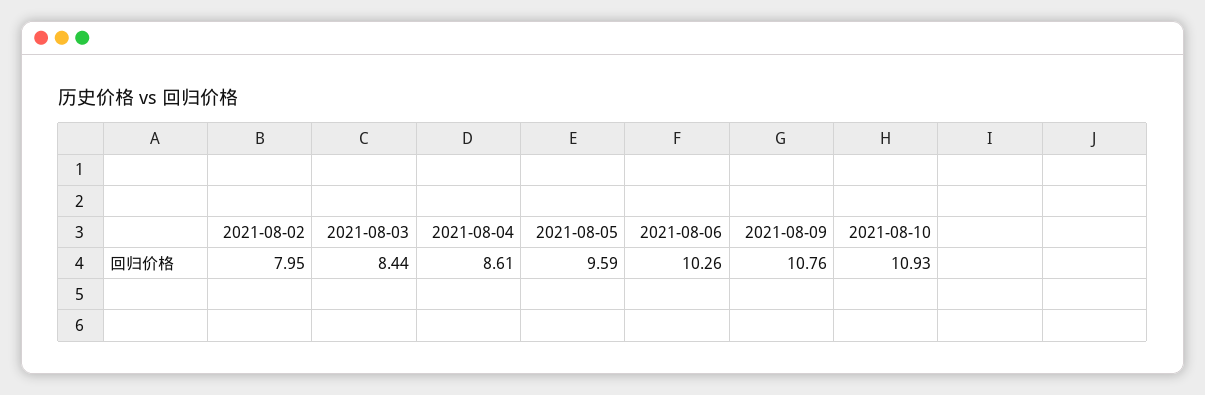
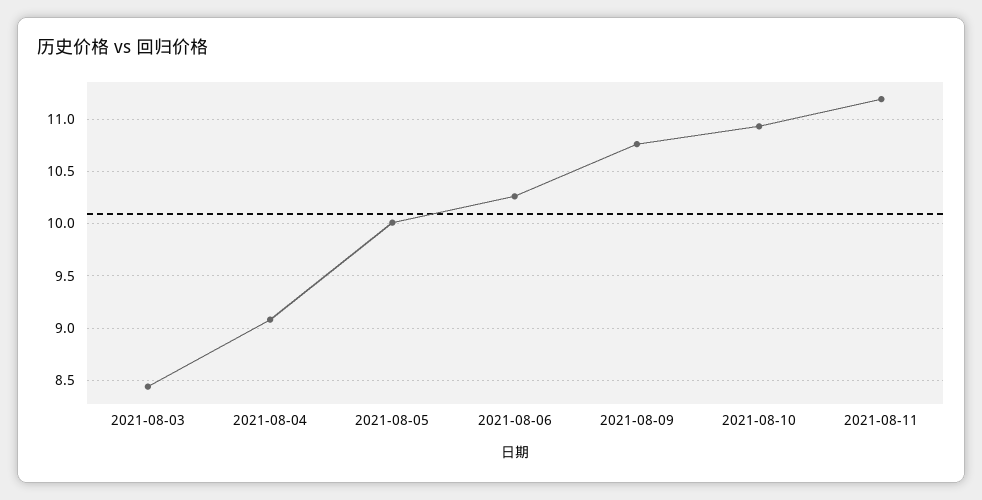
2021-08-02: 7.95 -> none
2021-08-04: 8.61 -> 9.1
2021-08-05: 9.59 -> 10
2021-08-11: none -> 11.2

